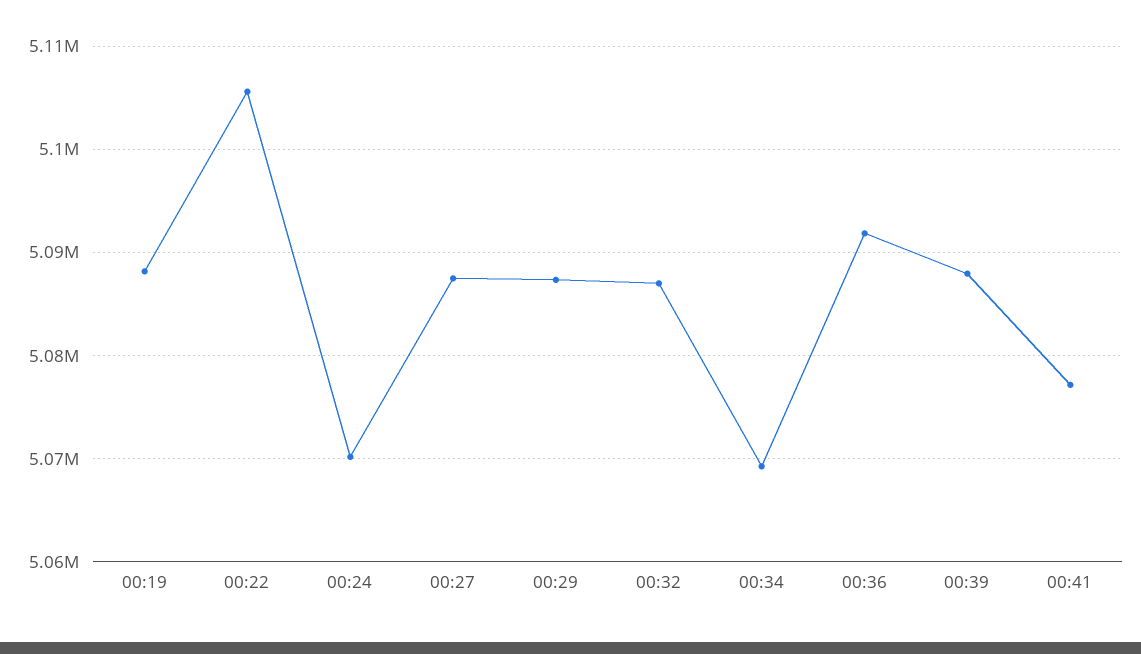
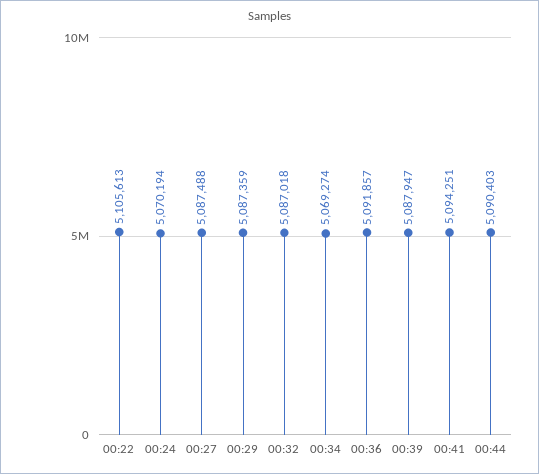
00:19: 5088000 -> none
00:41: 5077000 -> 5094251
00:44: none -> 5090403

